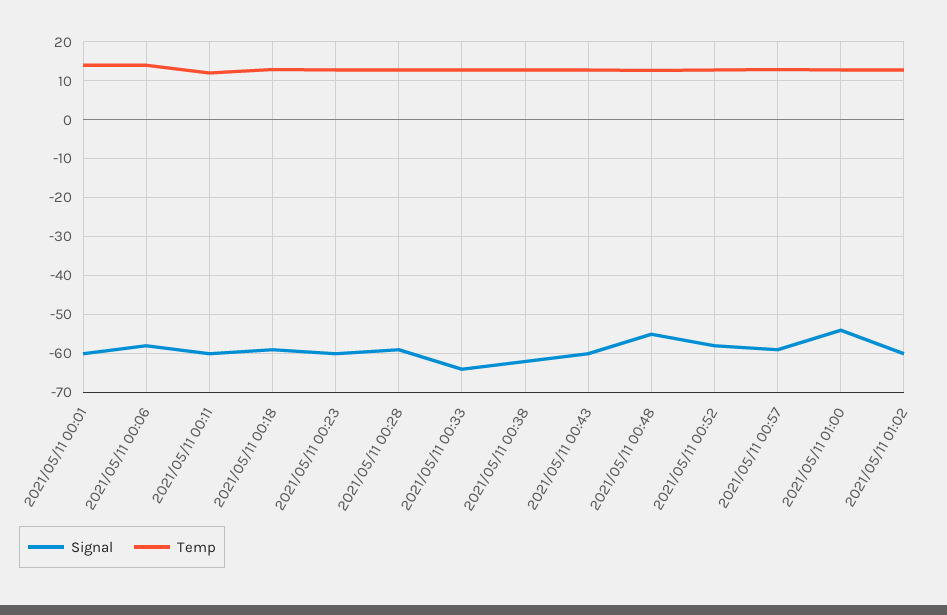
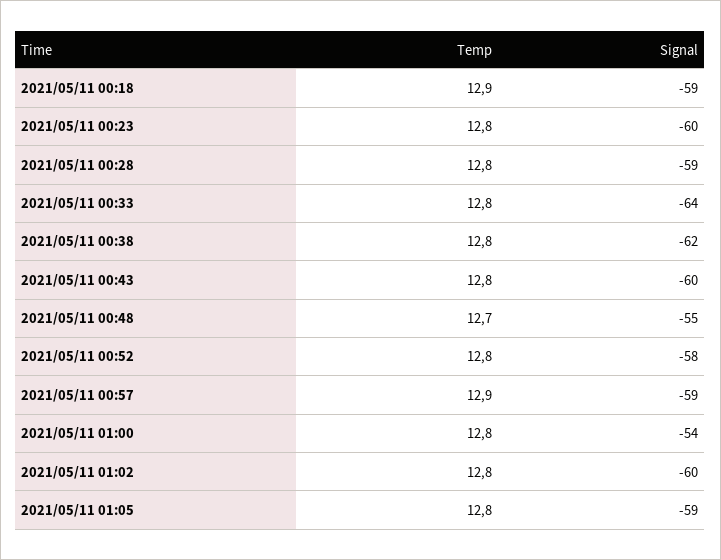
Signal, 2021/05/11 00:01: -60 -> none
Temp, 2021/05/11 00:01: 14 -> none
Signal, 2021/05/11 00:06: -58 -> none
Temp, 2021/05/11 00:06: 14 -> none
Signal, 2021/05/11 00:11: -60 -> none
Temp, 2021/05/11 00:11: 12 -> none
Temp, 2021/05/11 01:05: none -> 12.8
Signal, 2021/05/11 01:05: none -> -59

